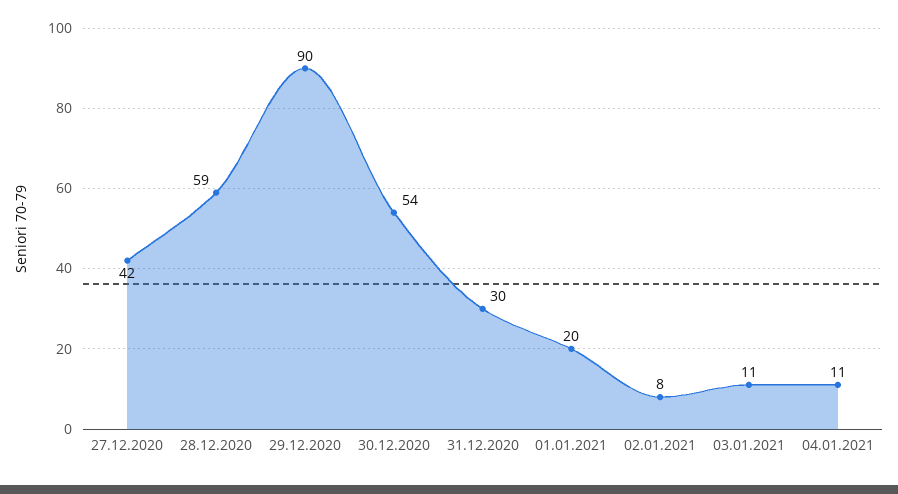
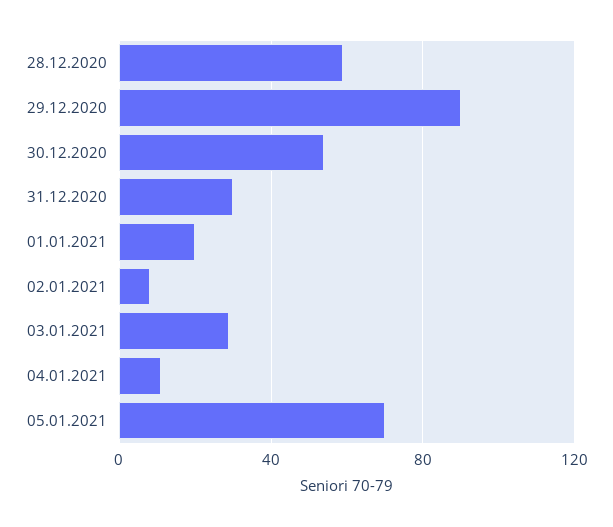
27.12.2020: 42 -> none
03.01.2021: 11 -> 30
05.01.2021: none -> 70

